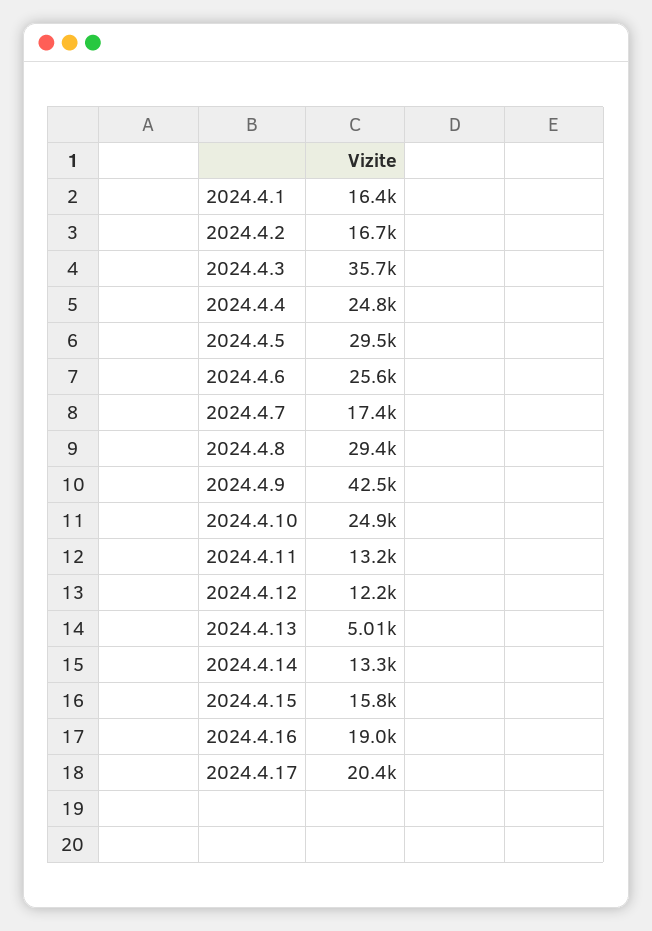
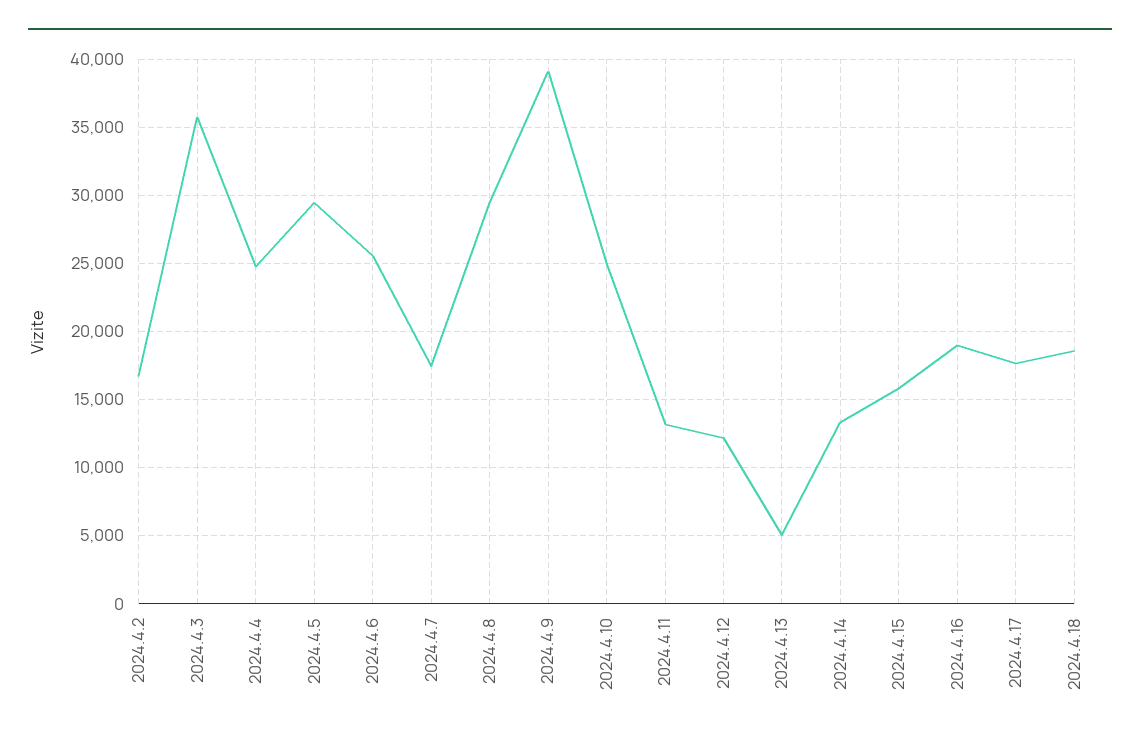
2024.4.1: 16400 -> none
2024.4.9: 42500 -> 39000
2024.4.17: 20400 -> 17500
2024.4.18: none -> 18500

